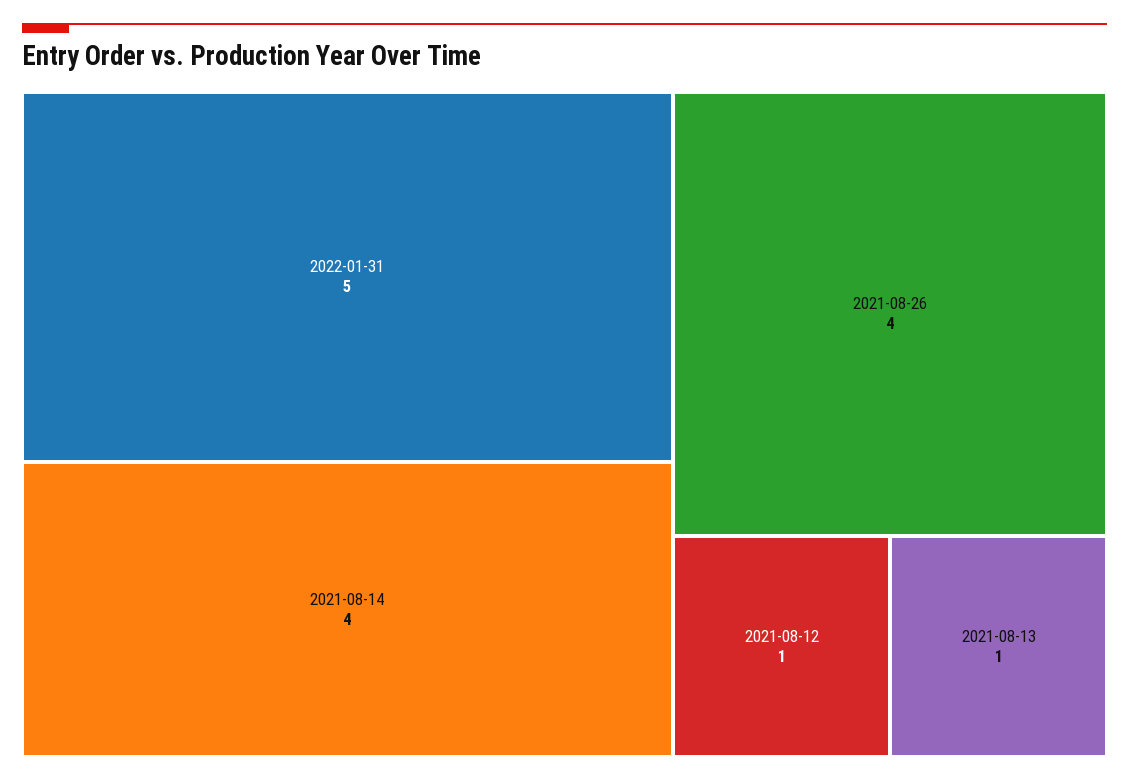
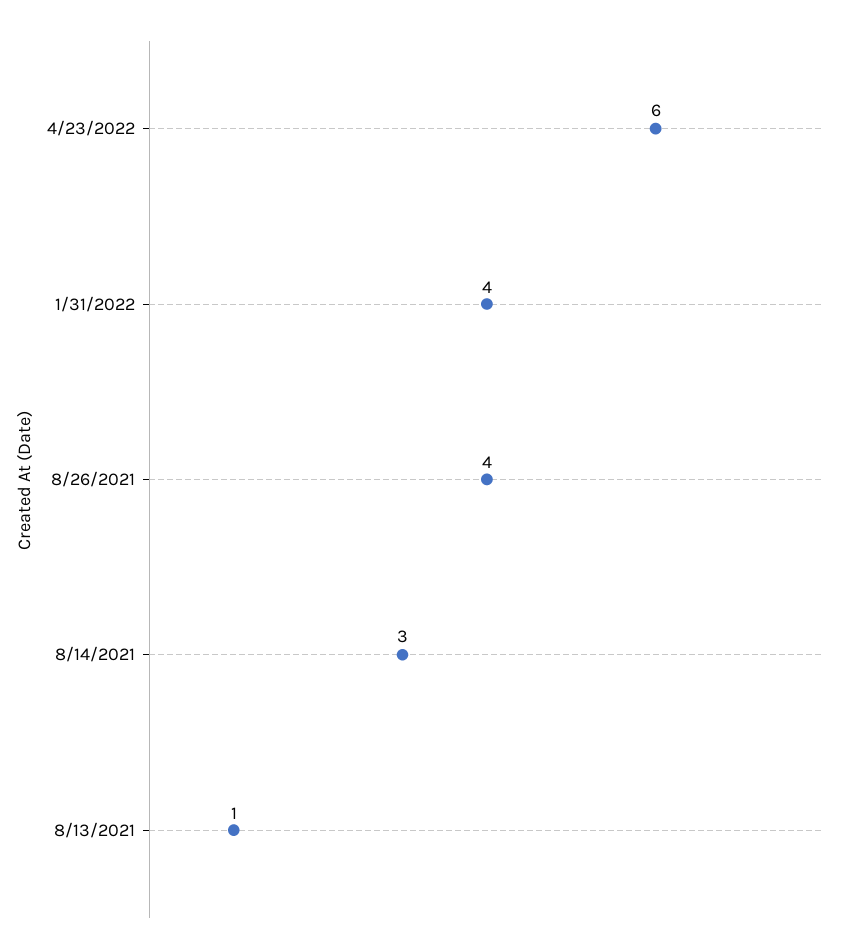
2022-01-31: 5 -> 4
2021-08-14: 4 -> 3
2021-08-12: 1 -> none
4/23/2022: none -> 6

